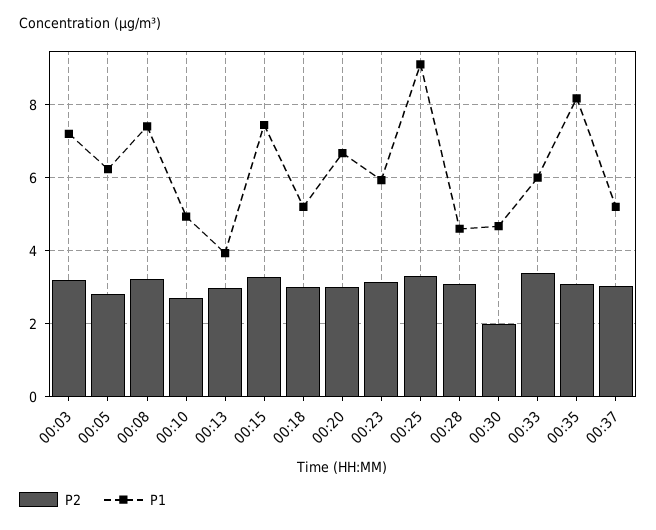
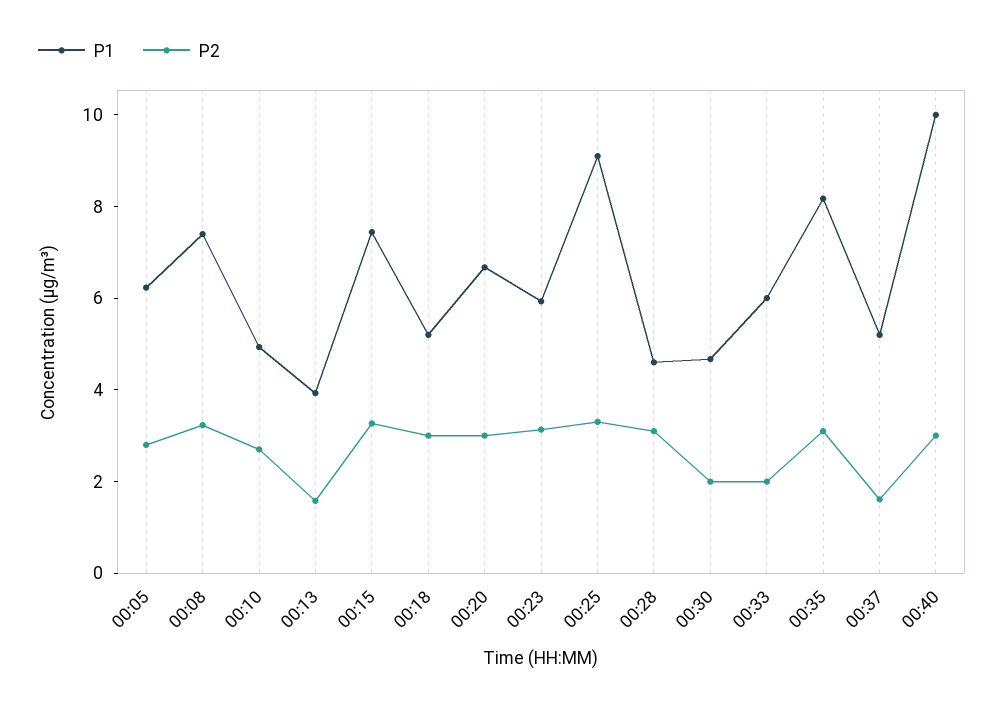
P2, 00:03: 3.2 -> none
P1, 00:03: 7.2 -> none
P2, 00:13: 3 -> 1.5
P2, 00:33: 3.4 -> 2
P2, 00:37: 3 -> 1.5
P1, 00:40: none -> 10
P2, 00:40: none -> 3

